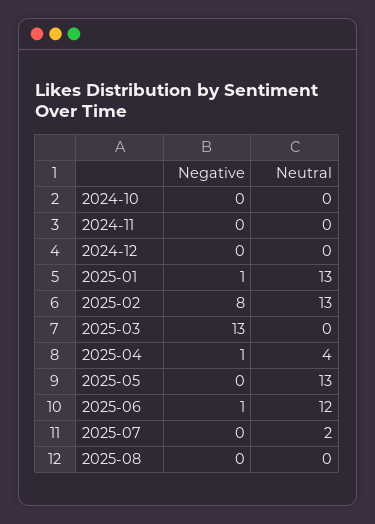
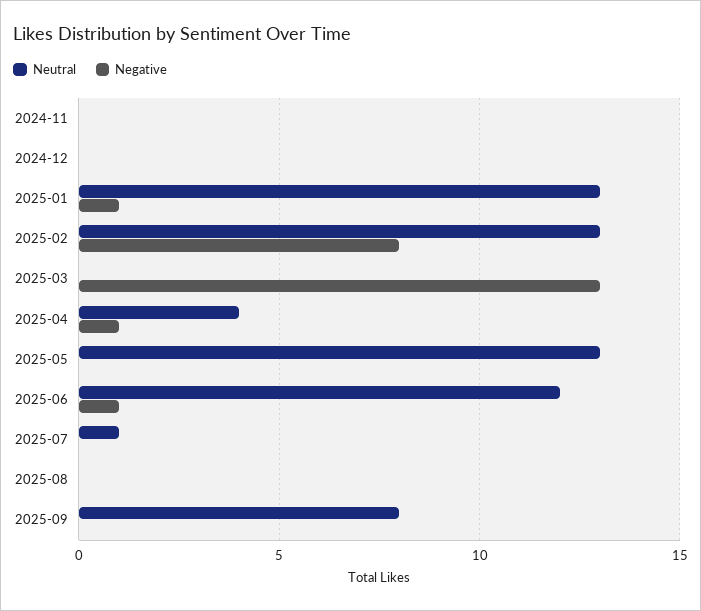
Negative, 2024-10: 0 -> none
Neutral, 2024-10: 0 -> none
Neutral, 2025-07: 2 -> 1
Neutral, 2025-09: none -> 8
Negative, 2025-09: none -> 0

